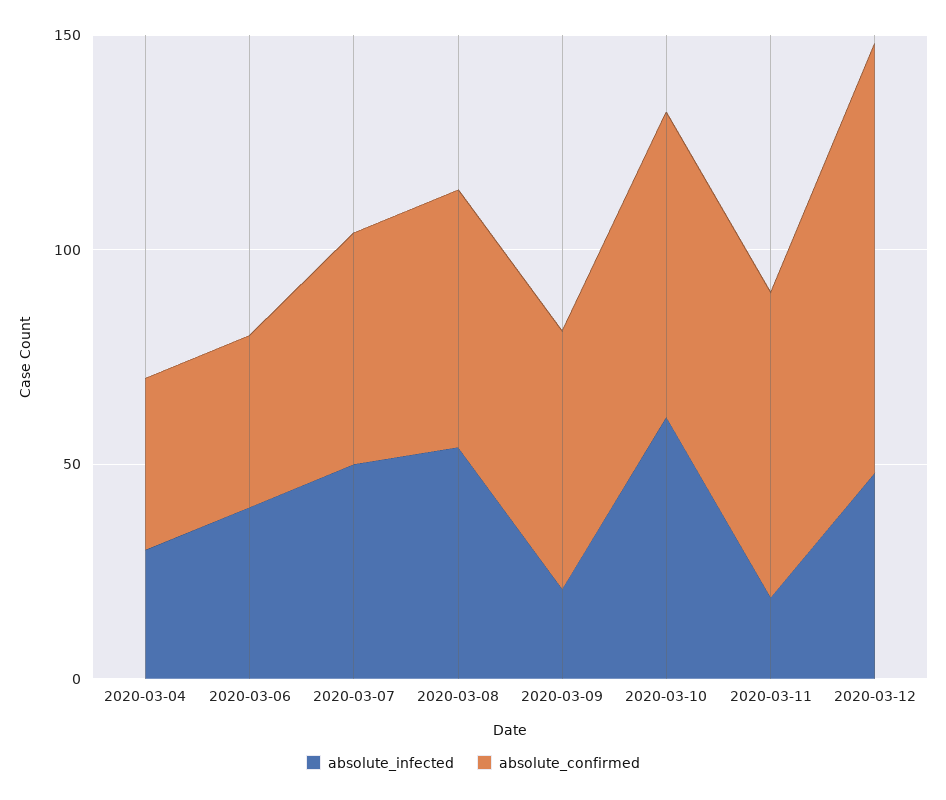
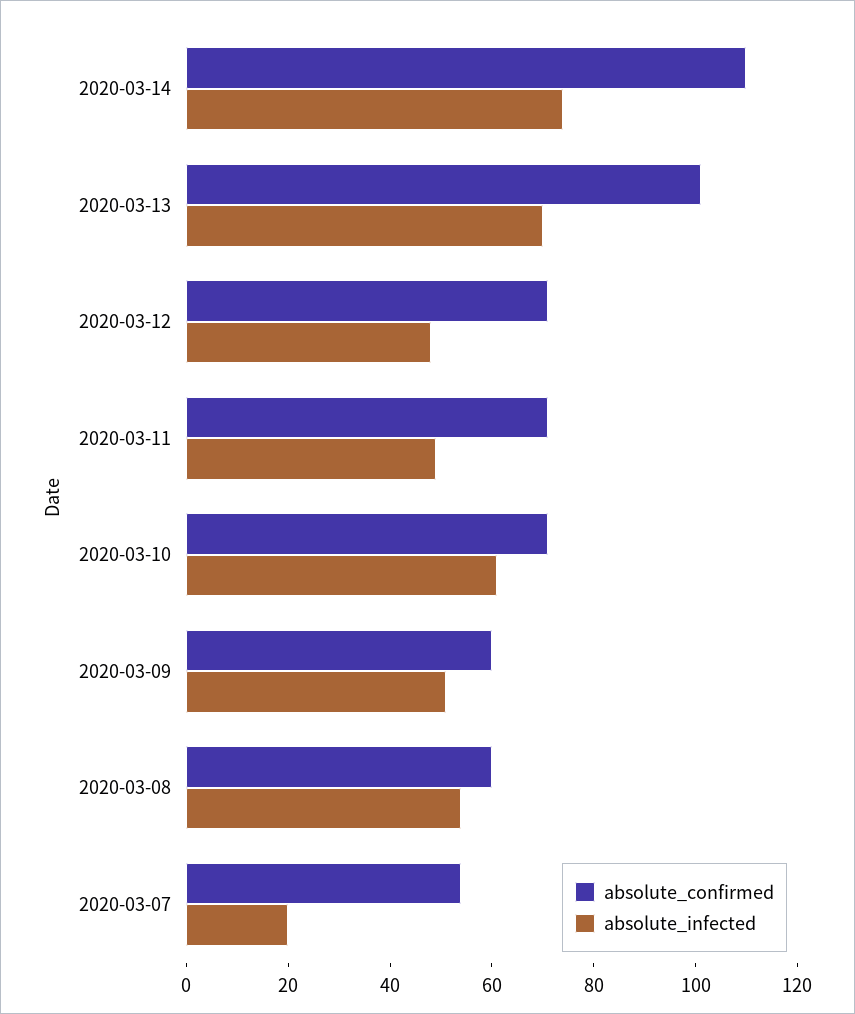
absolute_infected, 2020-03-04: 30 -> none
absolute_confirmed, 2020-03-04: 40 -> none
absolute_infected, 2020-03-06: 40 -> none
absolute_confirmed, 2020-03-06: 40 -> none
absolute_infected, 2020-03-07: 50 -> 20
absolute_infected, 2020-03-09: 20 -> 50
absolute_infected, 2020-03-11: 20 -> 50
absolute_confirmed, 2020-03-12: 100 -> 70
absolute_confirmed, 2020-03-14: none -> 110
absolute_infected, 2020-03-14: none -> 75
absolute_confirmed, 2020-03-13: none -> 100
absolute_infected, 2020-03-13: none -> 70

